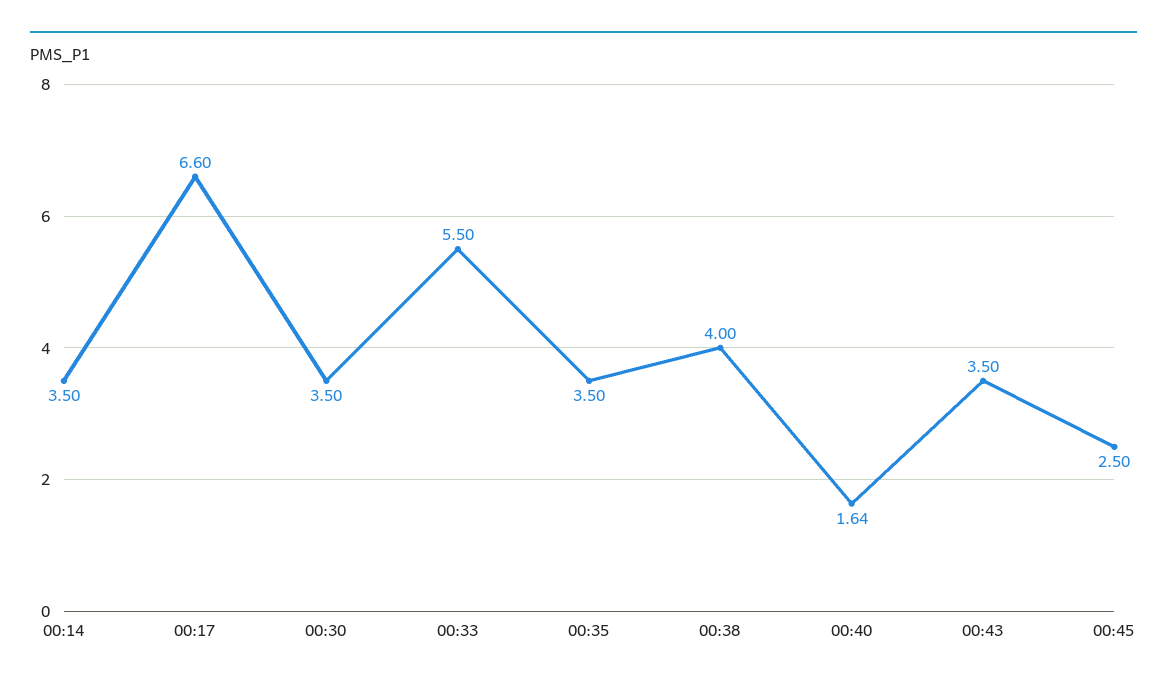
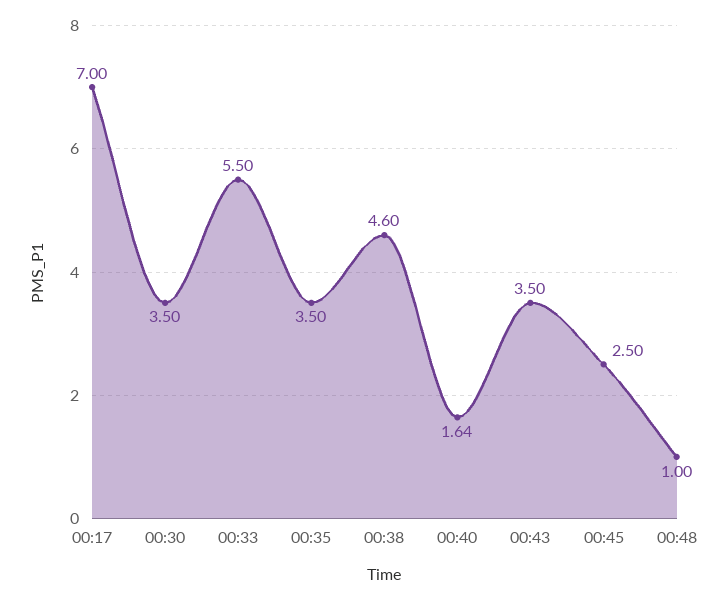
00:14: 3.5 -> none
00:17: 6.6 -> 7
00:38: 4 -> 4.6
00:48: none -> 1

